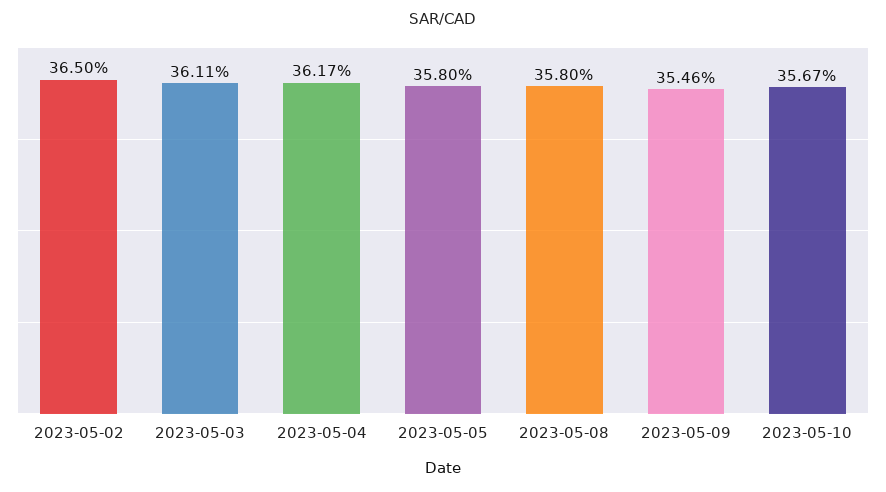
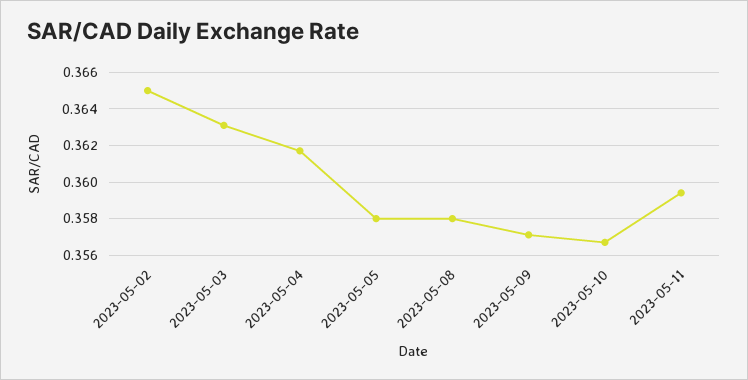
2023-05-03: 0.3611 -> 0.363
2023-05-09: 0.3546 -> 0.357
2023-05-11: none -> 0.3595

